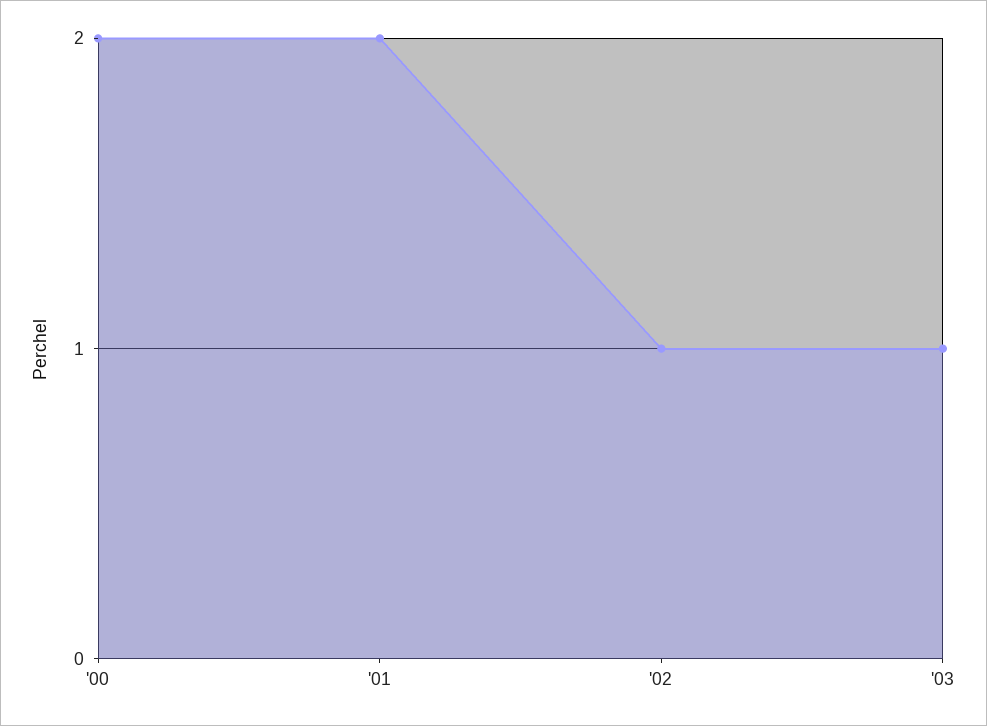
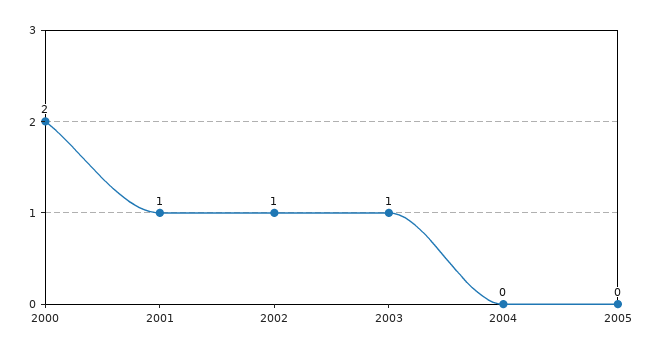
'01: 2 -> 1
2004: none -> 0
2005: none -> 0

